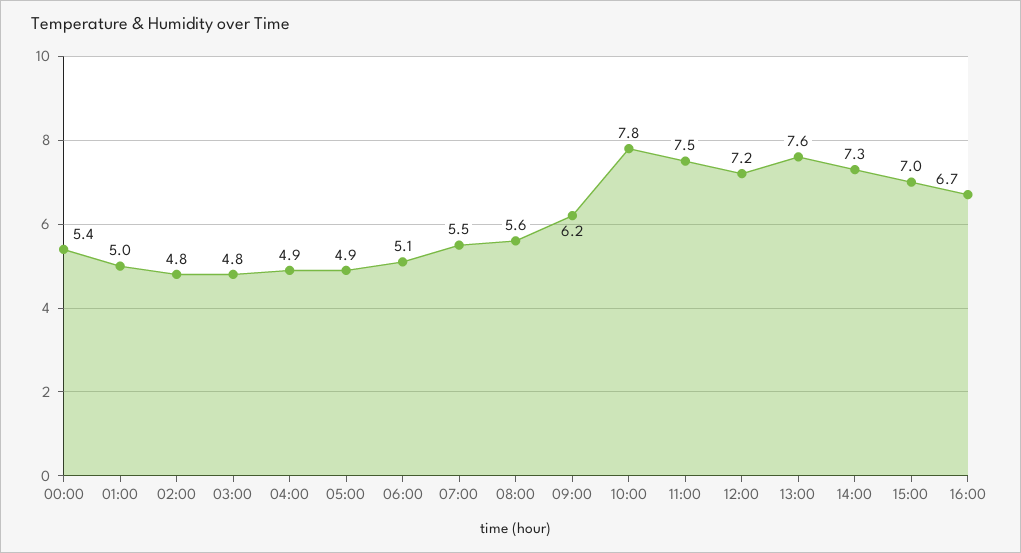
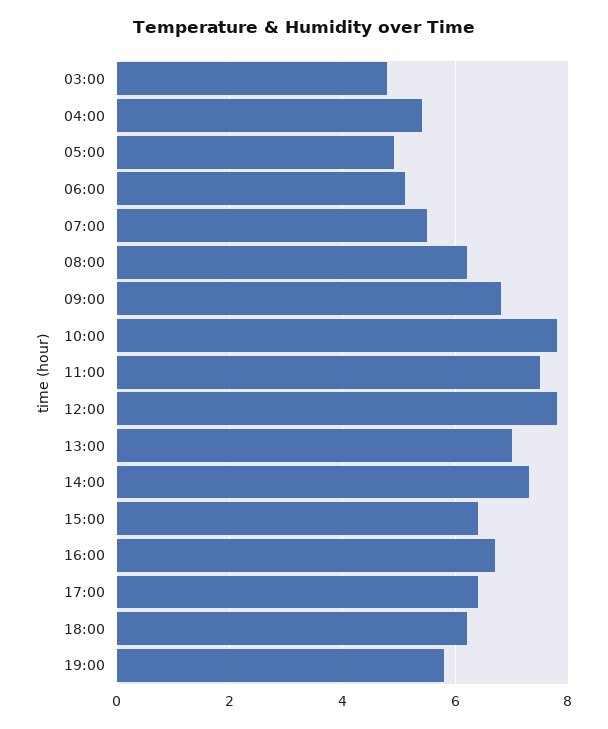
00:00: 5.4 -> none
01:00: 5 -> none
02:00: 4.8 -> none
04:00: 4.9 -> 5.4
08:00: 5.6 -> 6.2
09:00: 6.2 -> 6.8
12:00: 7.2 -> 7.8
13:00: 7.6 -> 7
15:00: 7 -> 6.4
17:00: none -> 6.4
18:00: none -> 6.2
19:00: none -> 5.8

